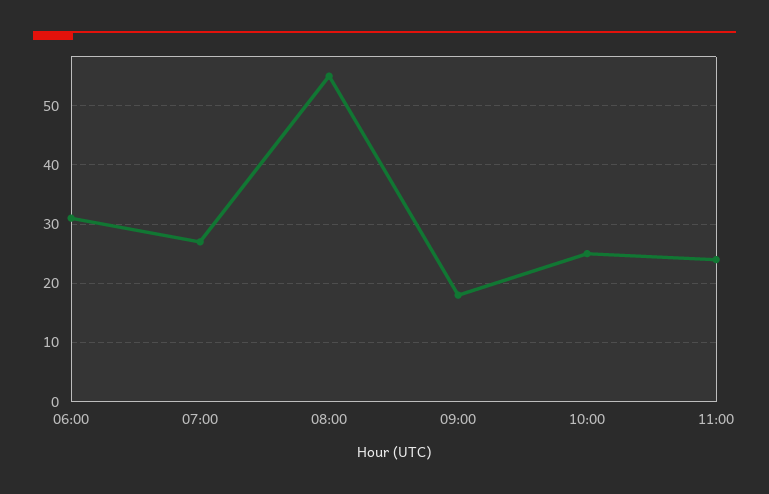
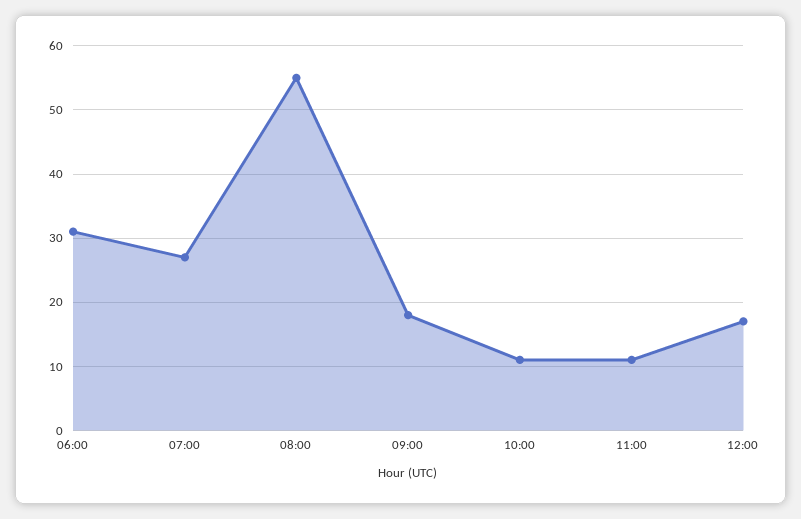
10:00: 25 -> 11
11:00: 25 -> 11
12:00: none -> 17

